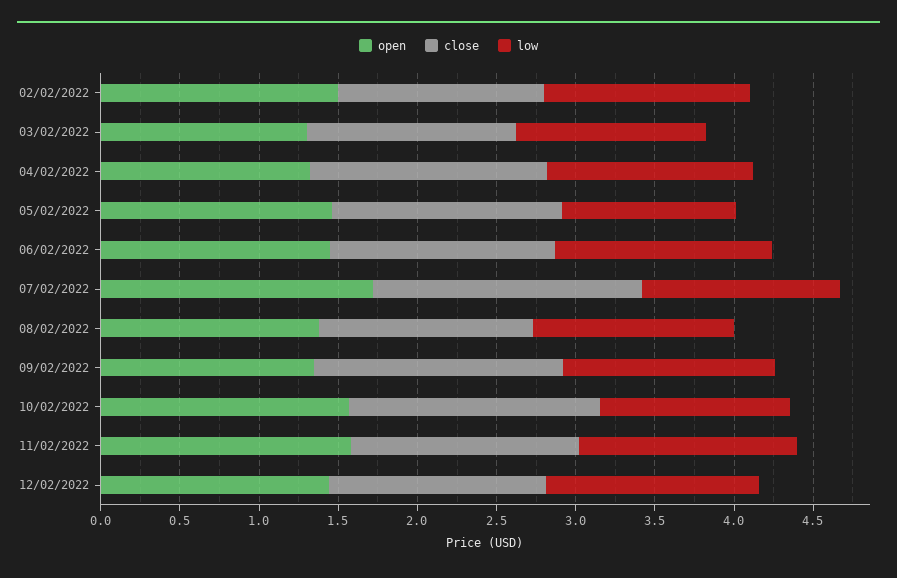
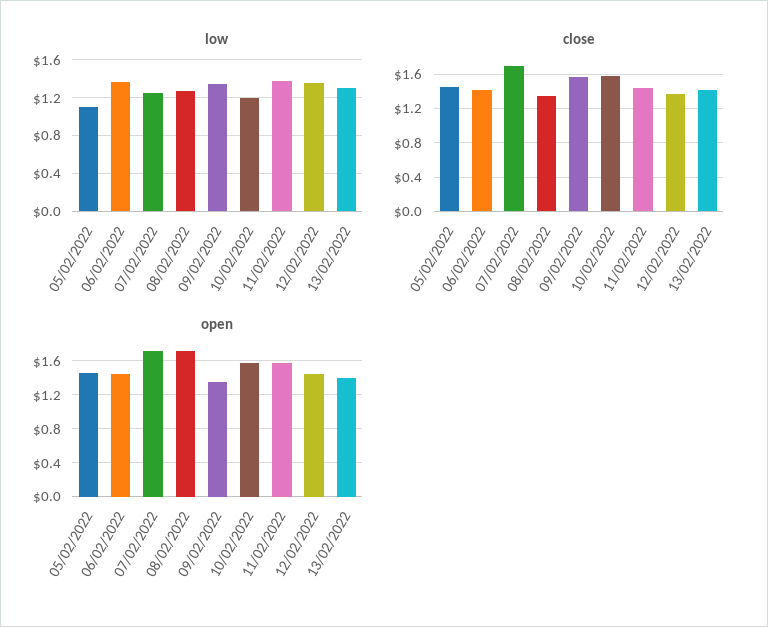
open, 02/02/2022: 1.5 -> none
close, 02/02/2022: 1.3 -> none
low, 02/02/2022: 1.3 -> none
open, 03/02/2022: 1.3 -> none
close, 03/02/2022: 1.3 -> none
low, 03/02/2022: 1.2 -> none
open, 04/02/2022: 1.3 -> none
close, 04/02/2022: 1.5 -> none
low, 04/02/2022: 1.3 -> none
open, 08/02/2022: 1.4 -> 1.7
low, 13/02/2022: none -> 1.3
close, 13/02/2022: none -> 1.4
open, 13/02/2022: none -> 1.4

